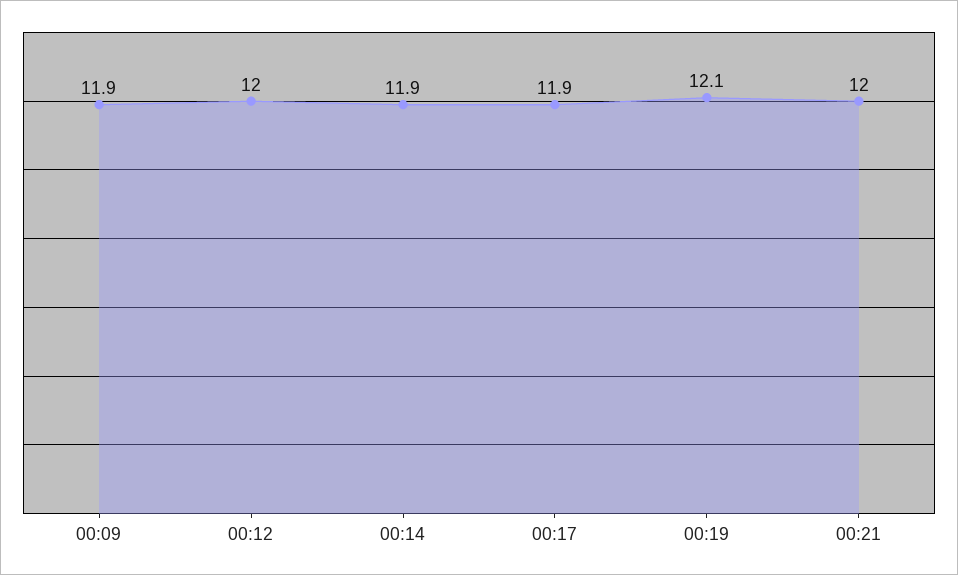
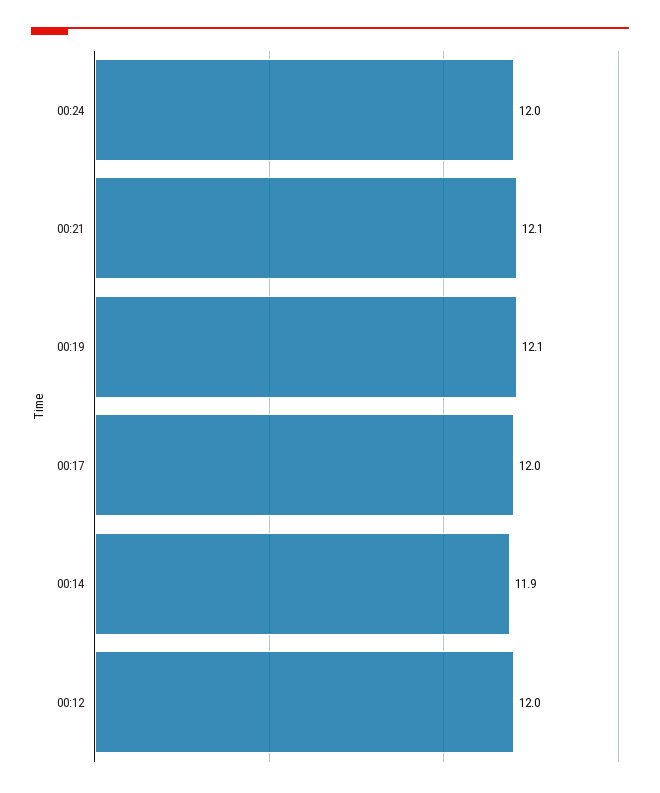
00:09: 11.9 -> none
00:17: 11.9 -> 12
00:21: 12 -> 12.1
00:24: none -> 12

